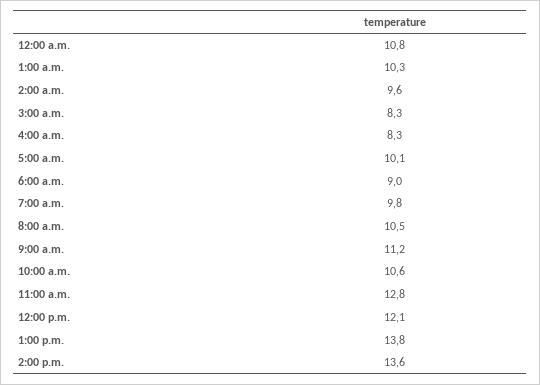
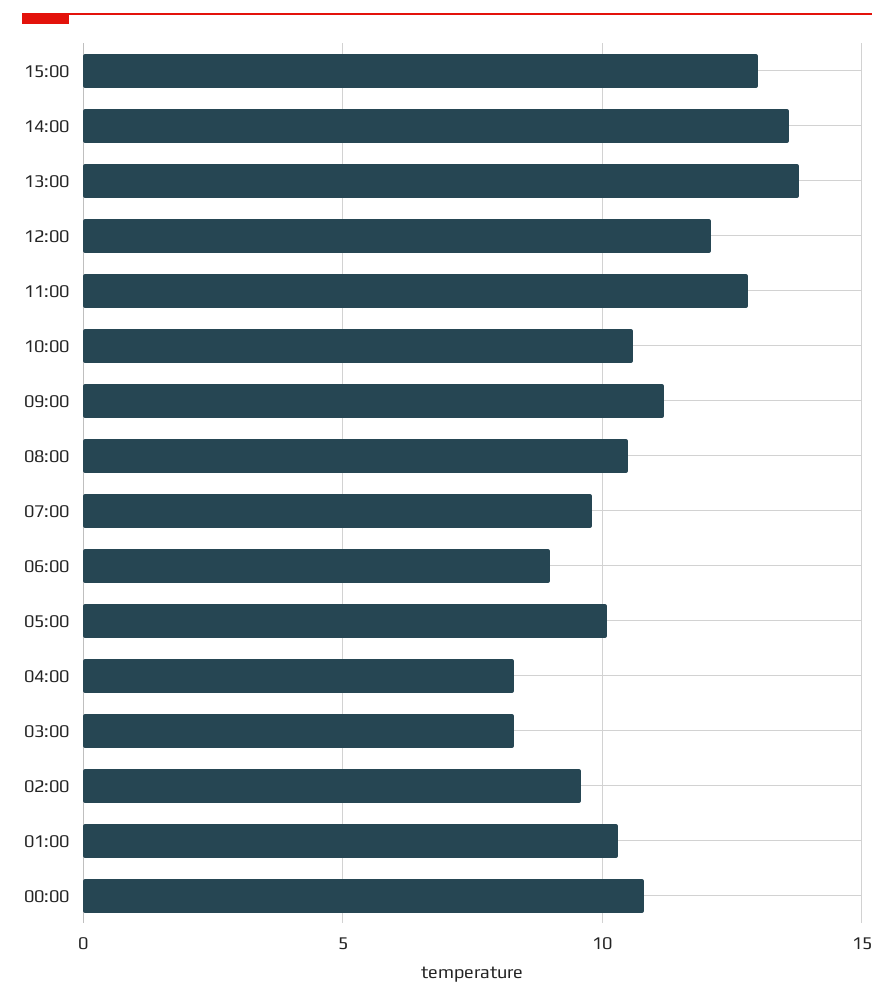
15:00: none -> 13

